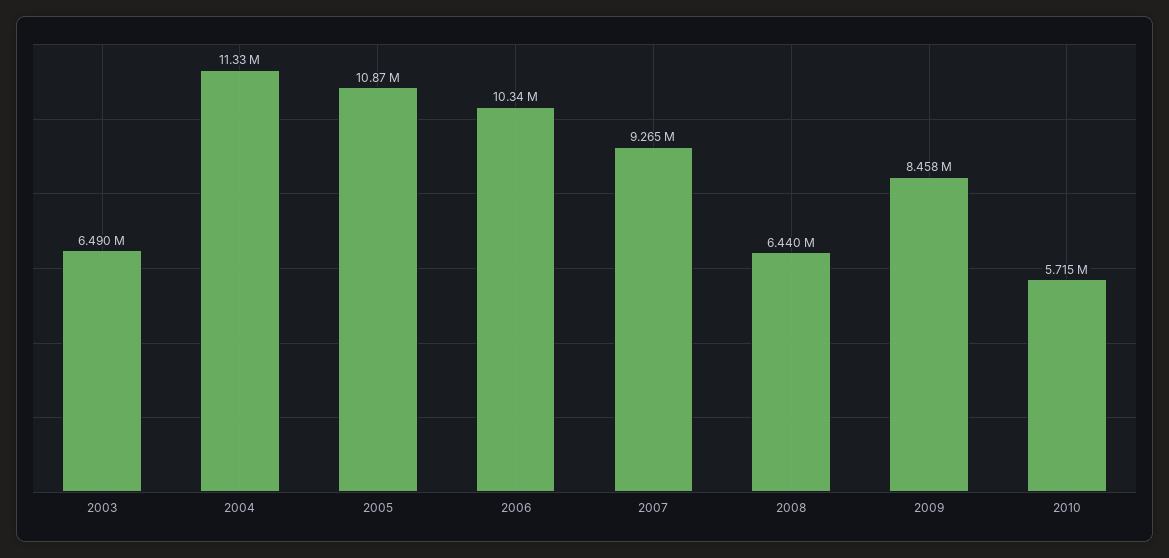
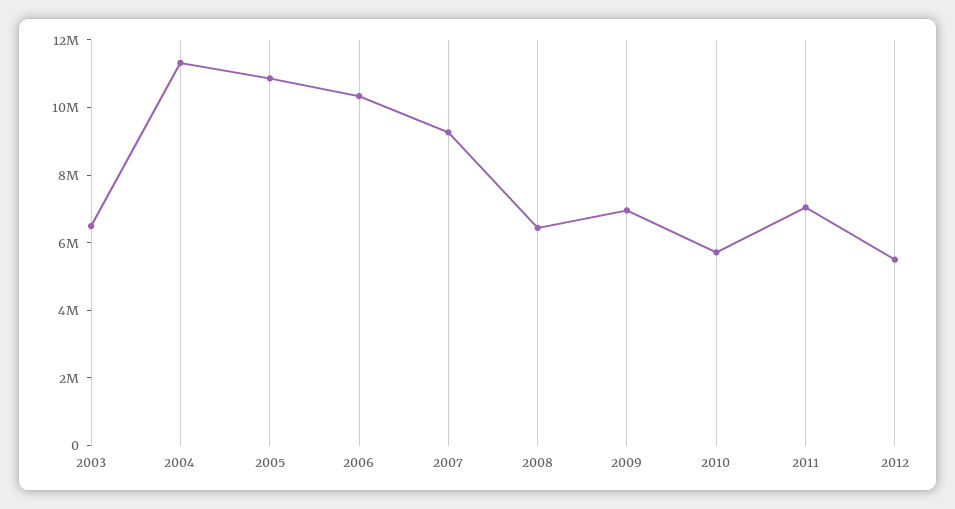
2009: 8458000 -> 7000000
2011: none -> 7000000
2012: none -> 5500000

